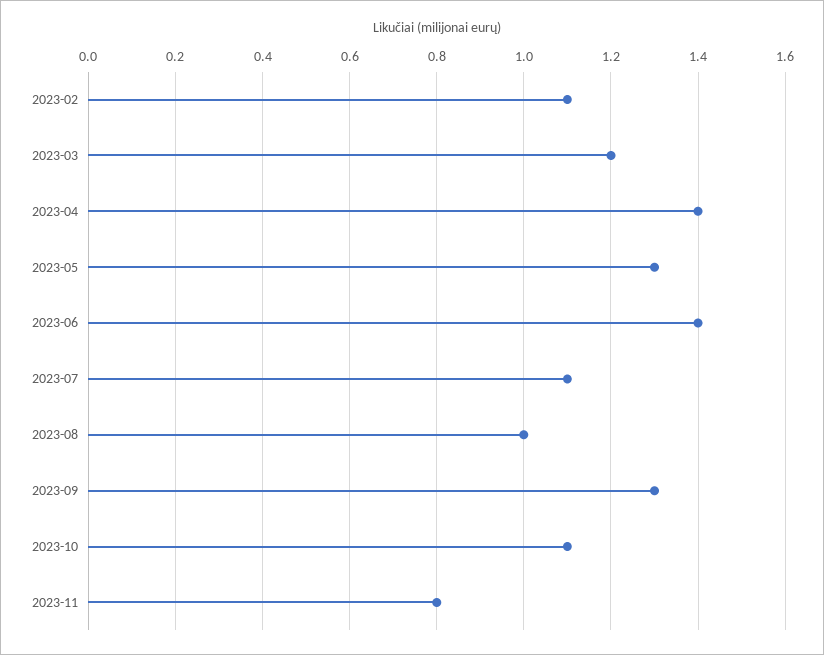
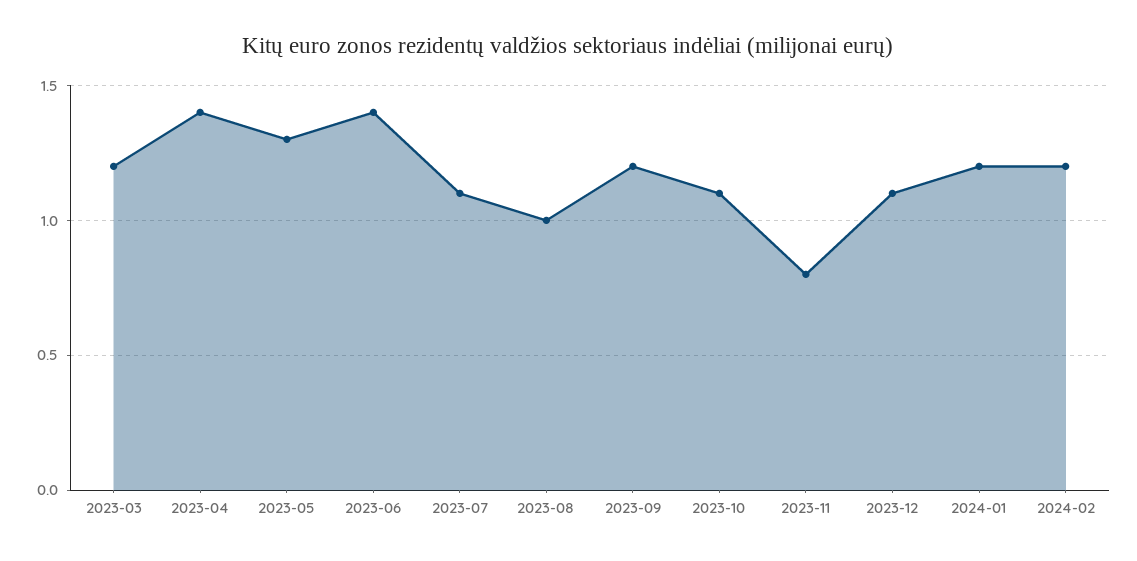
2023-02: 1.1 -> none
2023-09: 1.3 -> 1.2
2023-12: none -> 1.1
2024-01: none -> 1.2
2024-02: none -> 1.2

